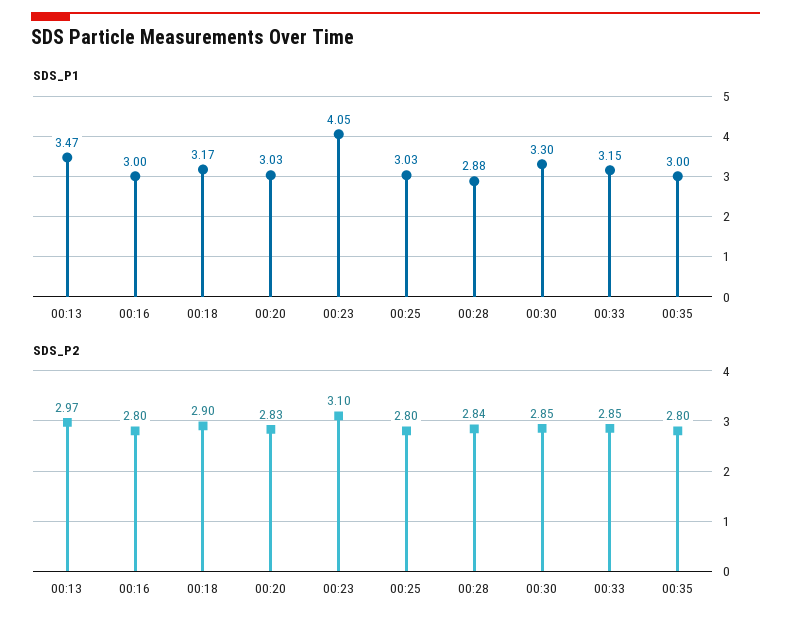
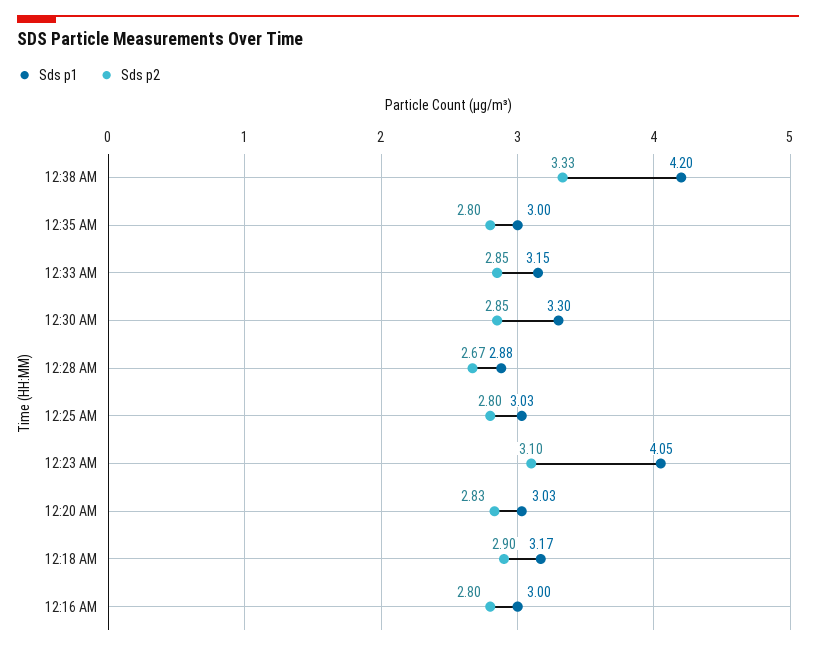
SDS_P1, 00:13: 3.47 -> none
SDS_P2, 00:13: 2.97 -> none
SDS_P2, 00:28: 2.84 -> 2.67
SDS_P1, 12:38 AM: none -> 4.2
SDS_P2, 12:38 AM: none -> 3.33

